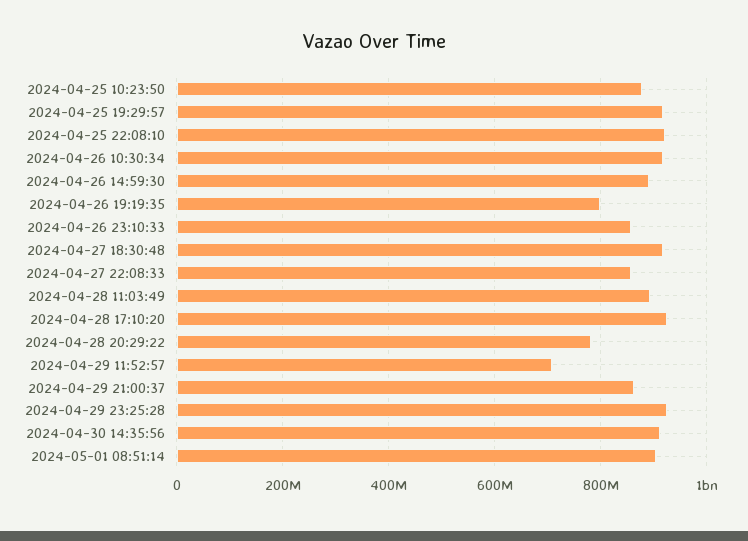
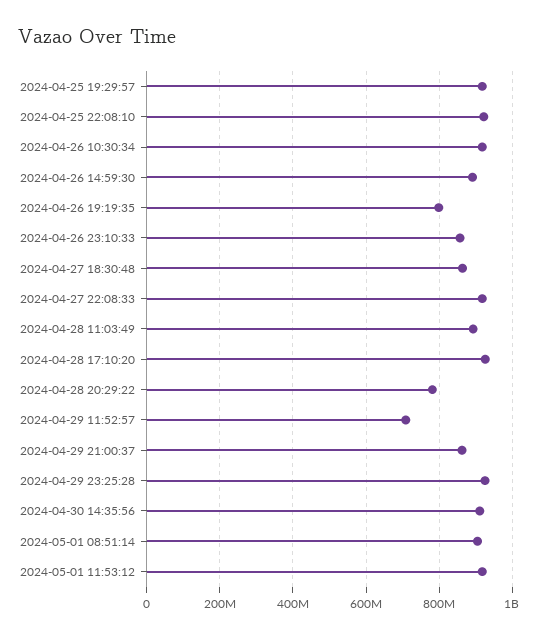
2024-04-25 10:23:50: 880000000 -> none
2024-04-27 18:30:48: 920000000 -> 860000000
2024-04-27 22:08:33: 860000000 -> 920000000
2024-05-01 11:53:12: none -> 920000000

